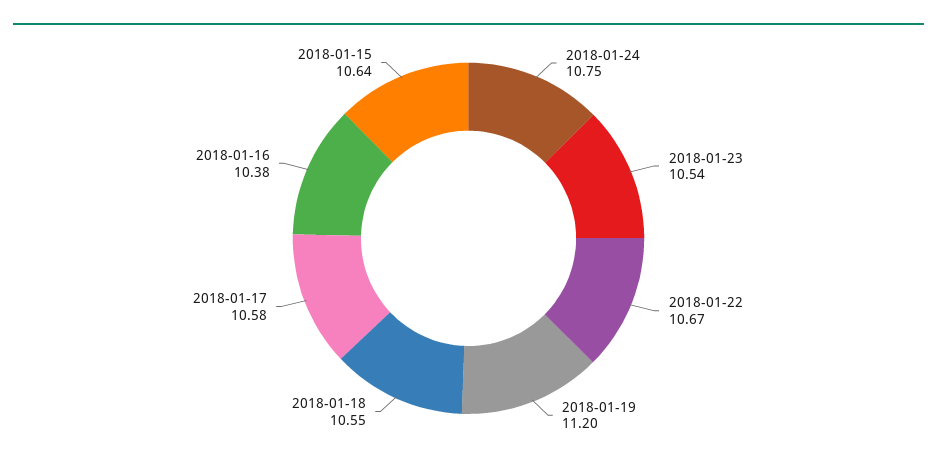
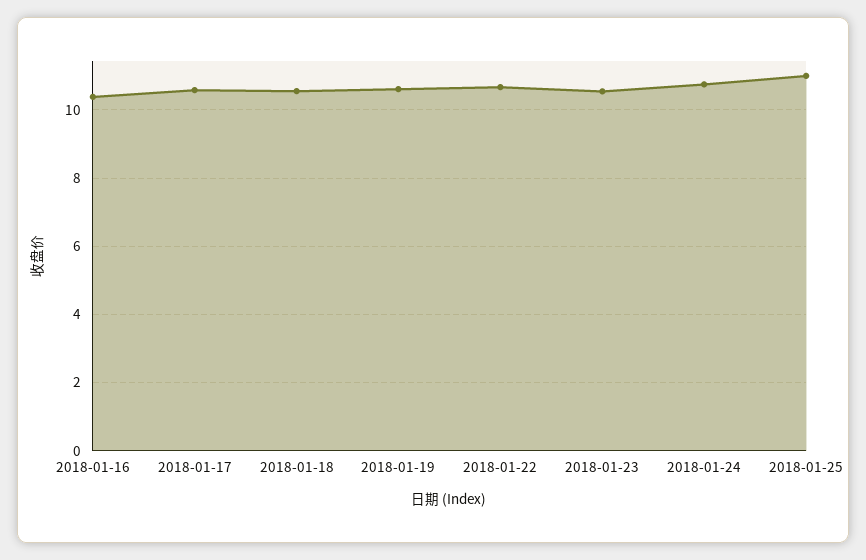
2018-01-19: 11.2 -> 10.6
2018-01-15: 10.64 -> none
2018-01-25: none -> 11

